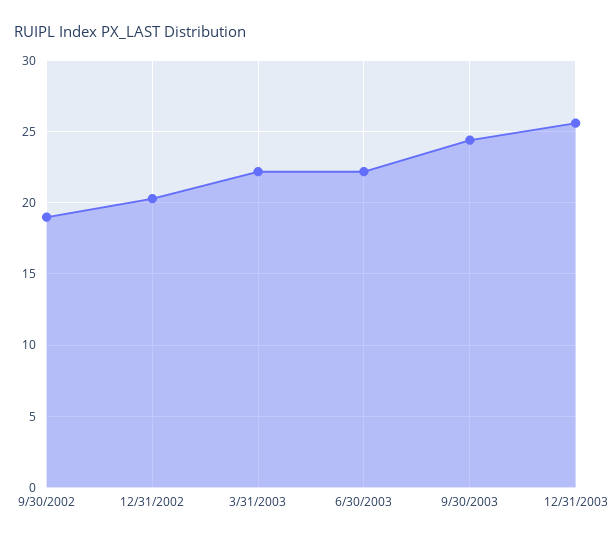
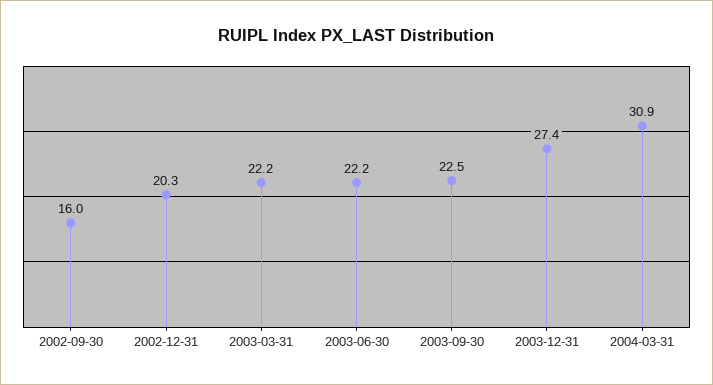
9/30/2002: 19 -> 16
9/30/2003: 24.5 -> 22.5
12/31/2003: 25.5 -> 27.4
2004-03-31: none -> 30.9

